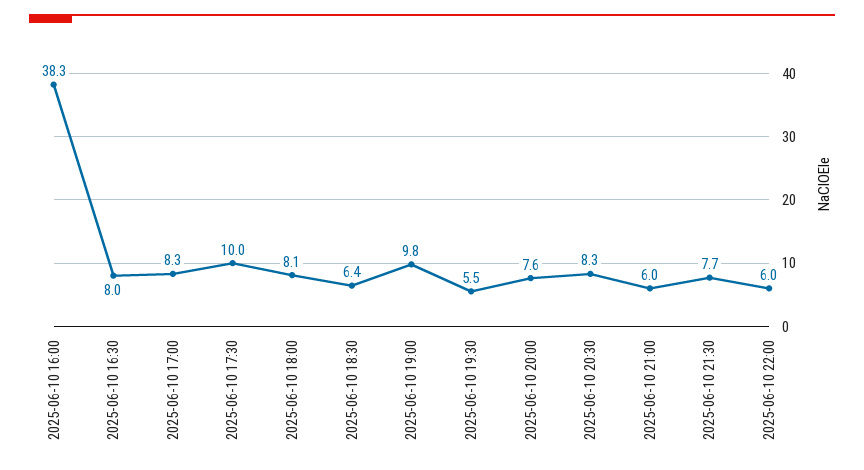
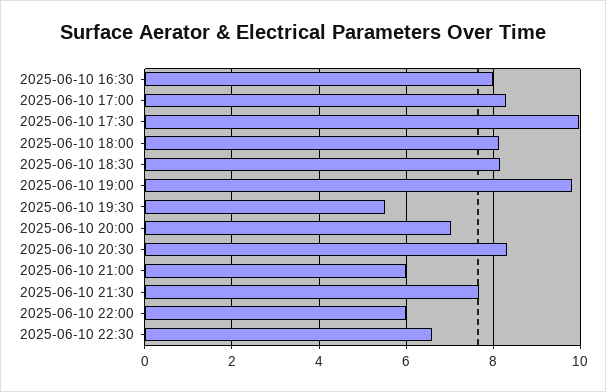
2025-06-10 16:00: 38.3 -> none
2025-06-10 18:30: 6.4 -> 8.2
2025-06-10 20:00: 7.6 -> 7
2025-06-10 22:30: none -> 6.6

